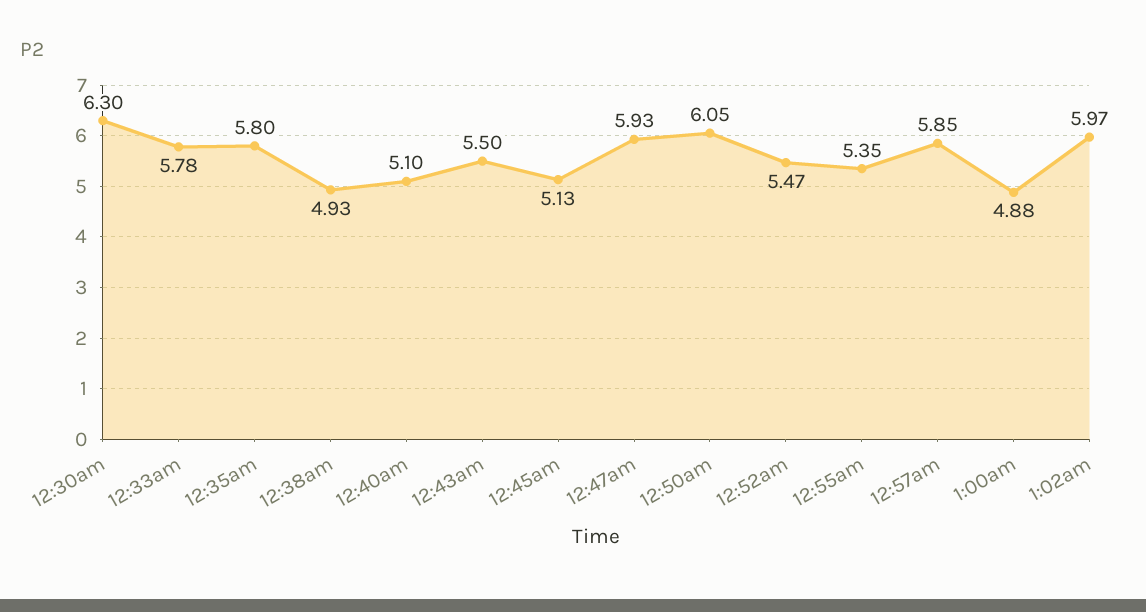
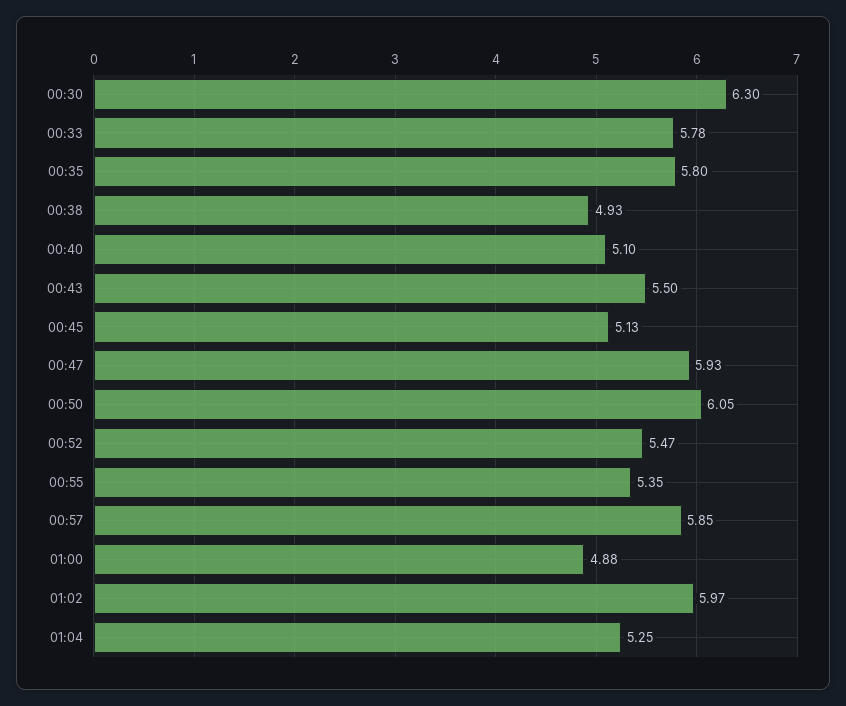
01:04: none -> 5.25

